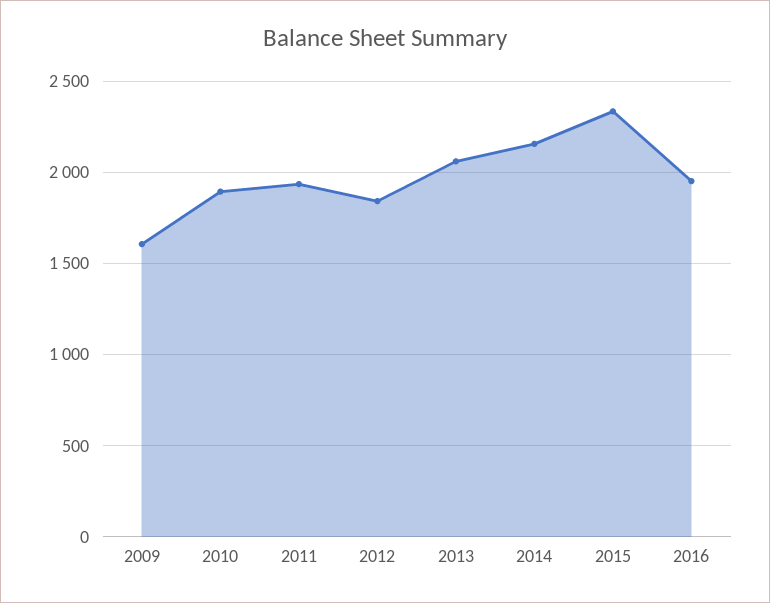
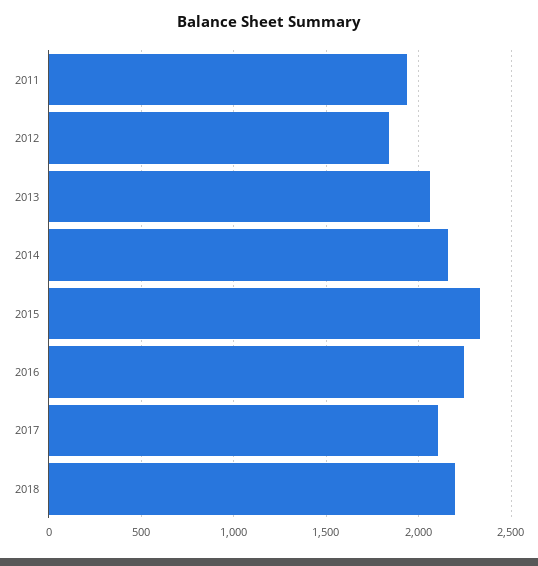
2009: 1600 -> none
2010: 1900 -> none
2016: 1950 -> 2250
2017: none -> 2100
2018: none -> 2200

